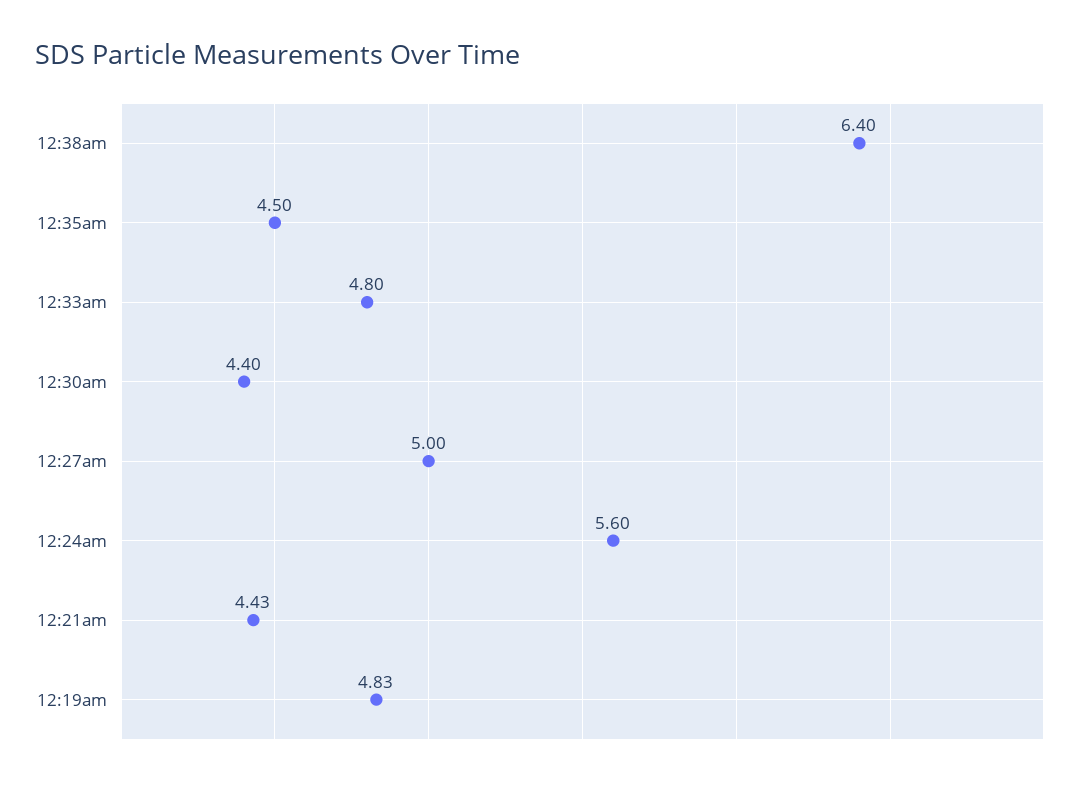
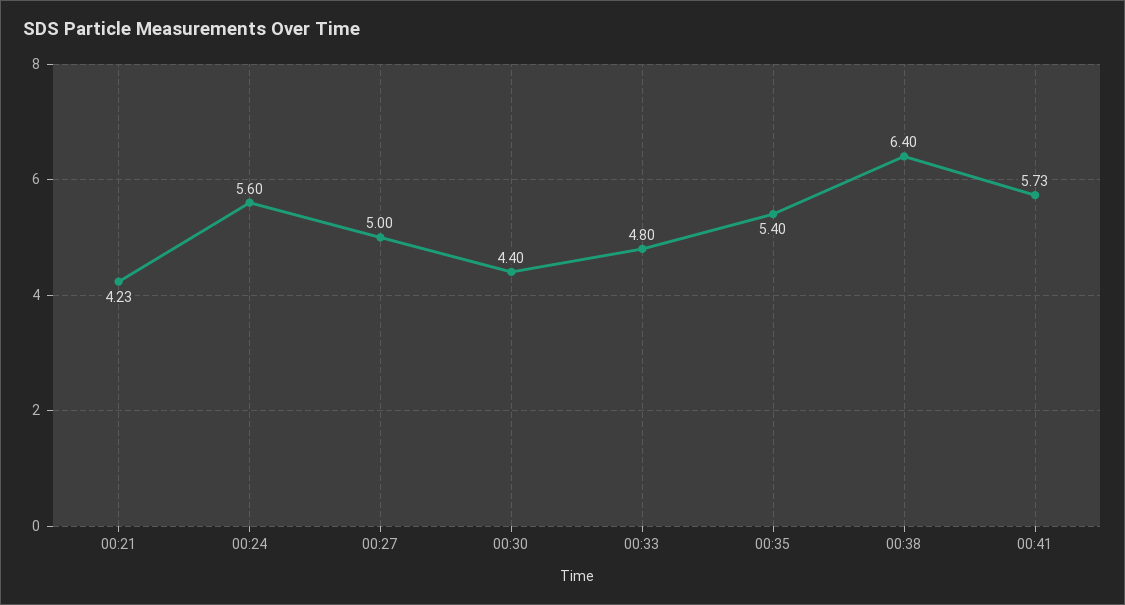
12:35am: 4.5 -> 5.4
12:21am: 4.43 -> 4.23
12:19am: 4.83 -> none
00:41: none -> 5.73

